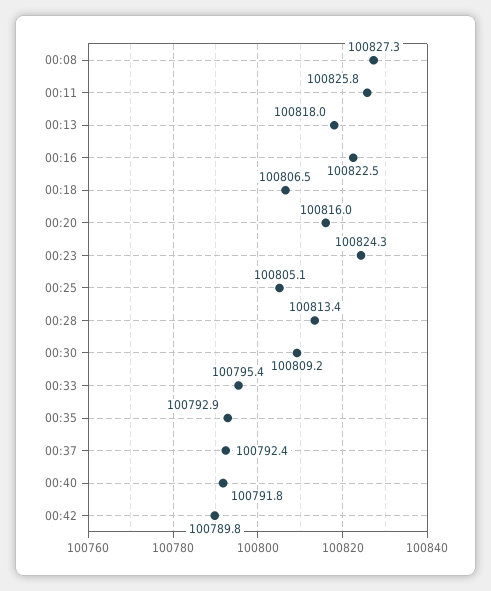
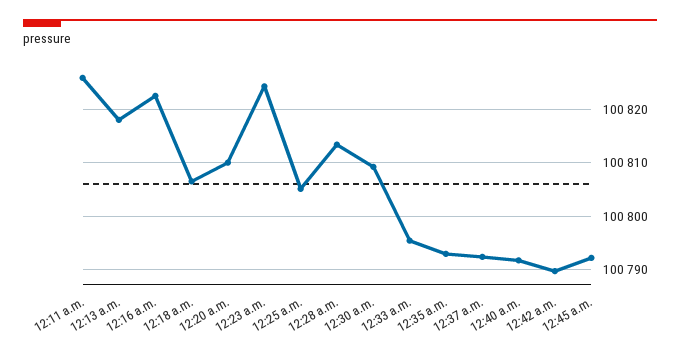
00:08: 100827.3 -> none
00:20: 100816 -> 100810
12:45 a.m.: none -> 100792

